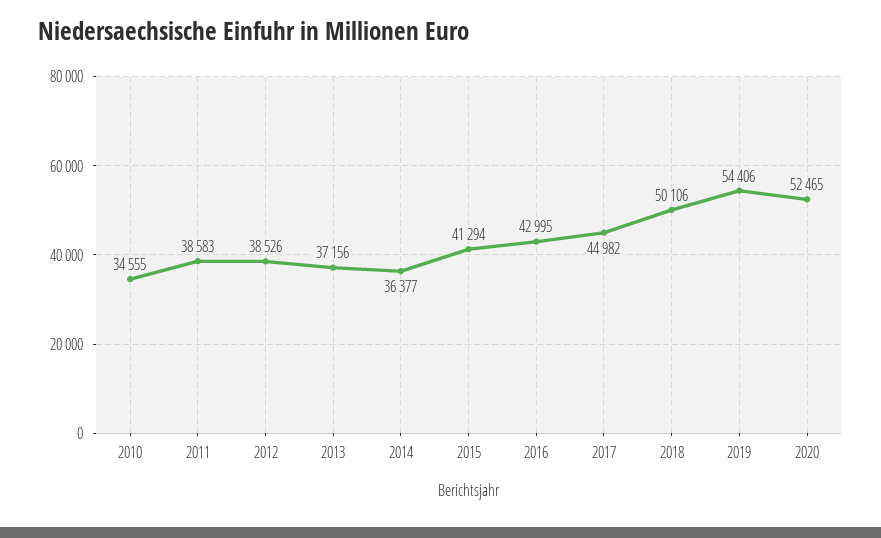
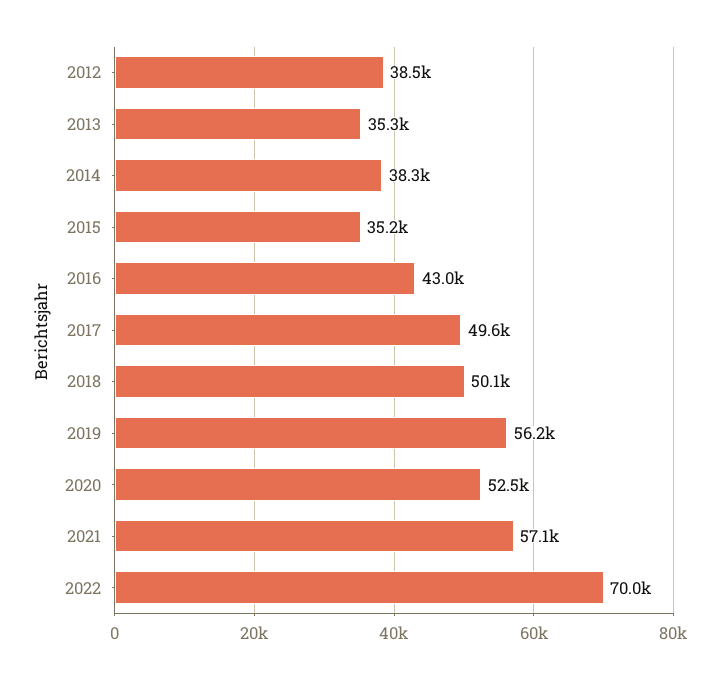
2010: 34555 -> none
2011: 38583 -> none
2013: 37156 -> 35300
2014: 36377 -> 38300
2015: 41294 -> 35200
2017: 44982 -> 49600
2019: 54406 -> 56200
2021: none -> 57100
2022: none -> 70000

